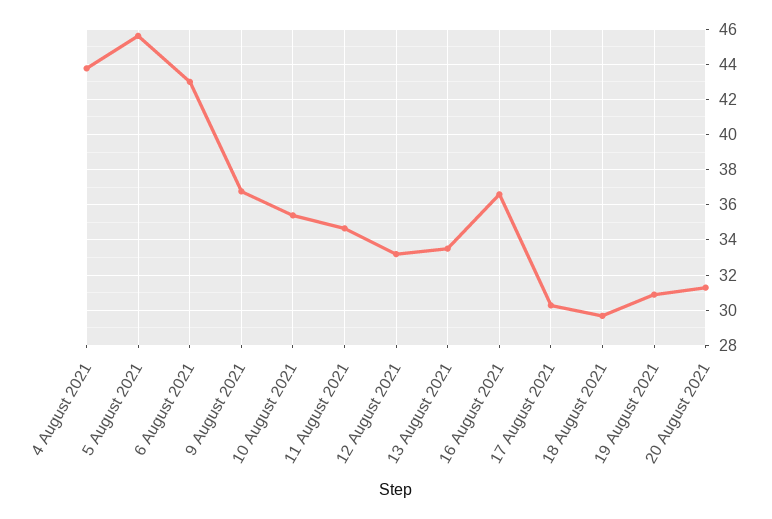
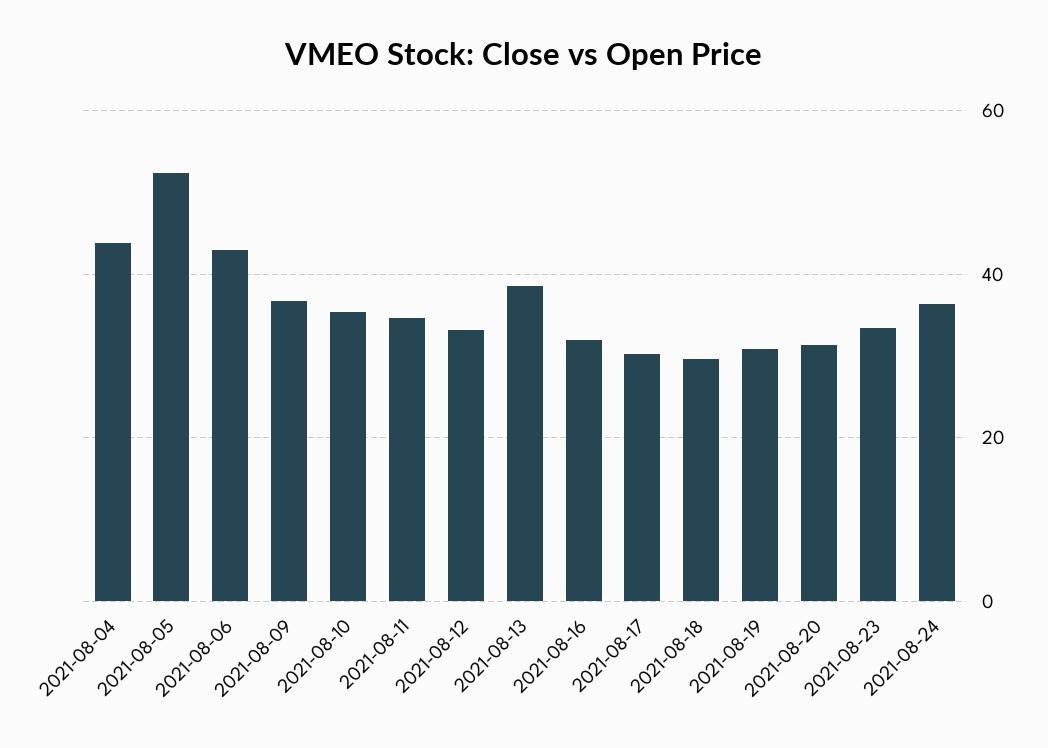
5 August 2021: 45.5 -> 52
13 August 2021: 33.5 -> 38
16 August 2021: 36.5 -> 32
2021-08-23: none -> 34
2021-08-24: none -> 36

